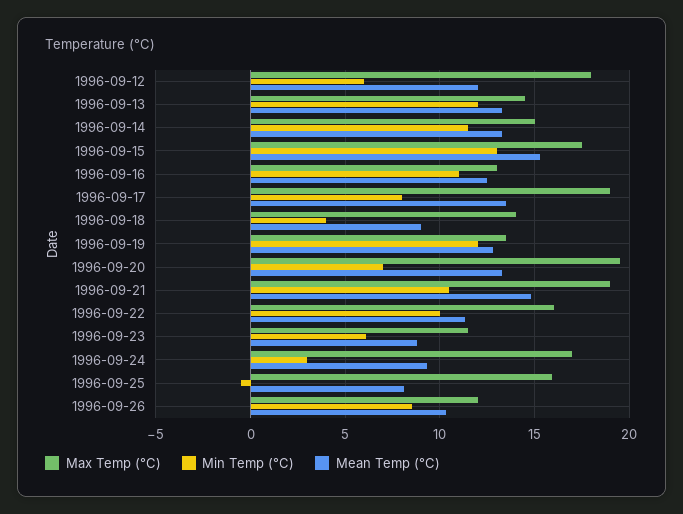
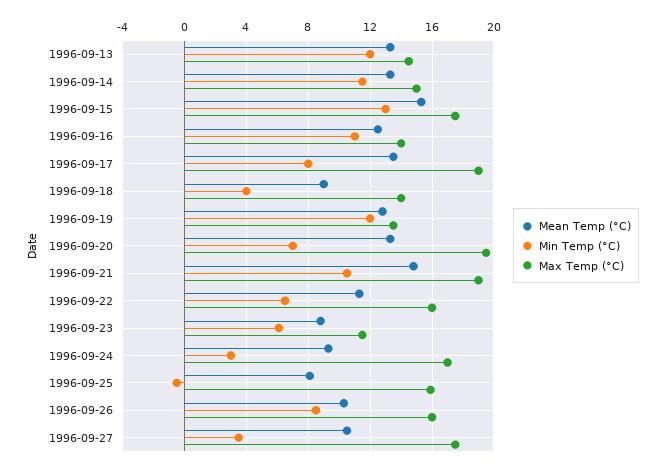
Max Temp (°C), 1996-09-12: 18 -> none
Min Temp (°C), 1996-09-12: 6 -> none
Mean Temp (°C), 1996-09-12: 12 -> none
Max Temp (°C), 1996-09-16: 13 -> 14
Min Temp (°C), 1996-09-22: 10 -> 6.5
Max Temp (°C), 1996-09-26: 12 -> 16
Mean Temp (°C), 1996-09-27: none -> 10.5
Min Temp (°C), 1996-09-27: none -> 3.5
Max Temp (°C), 1996-09-27: none -> 17.5

